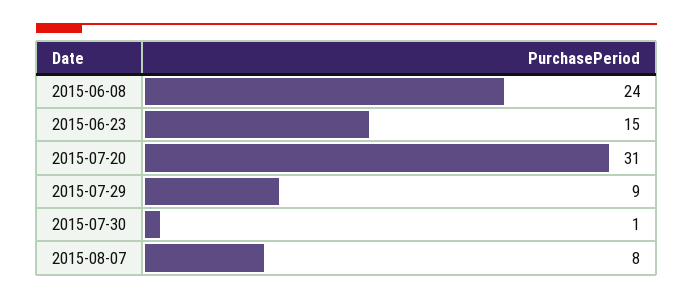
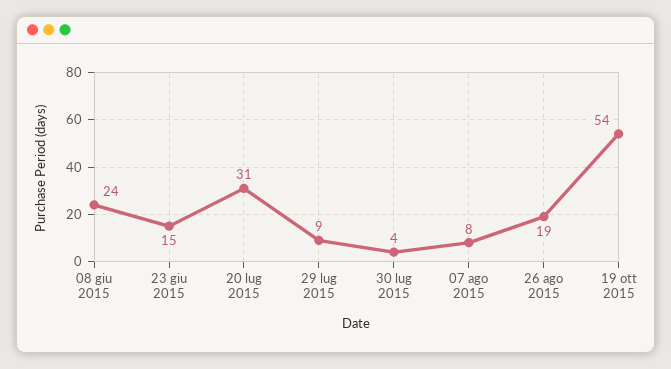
2015-07-30: 1 -> 4
26 ago 2015: none -> 19
19 ott 2015: none -> 54

